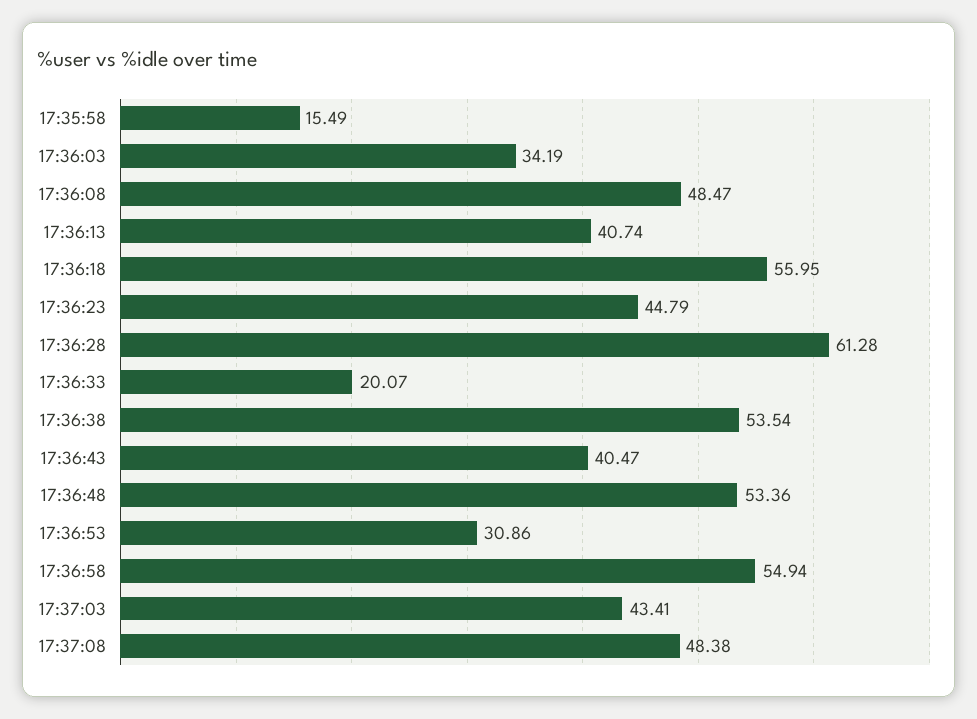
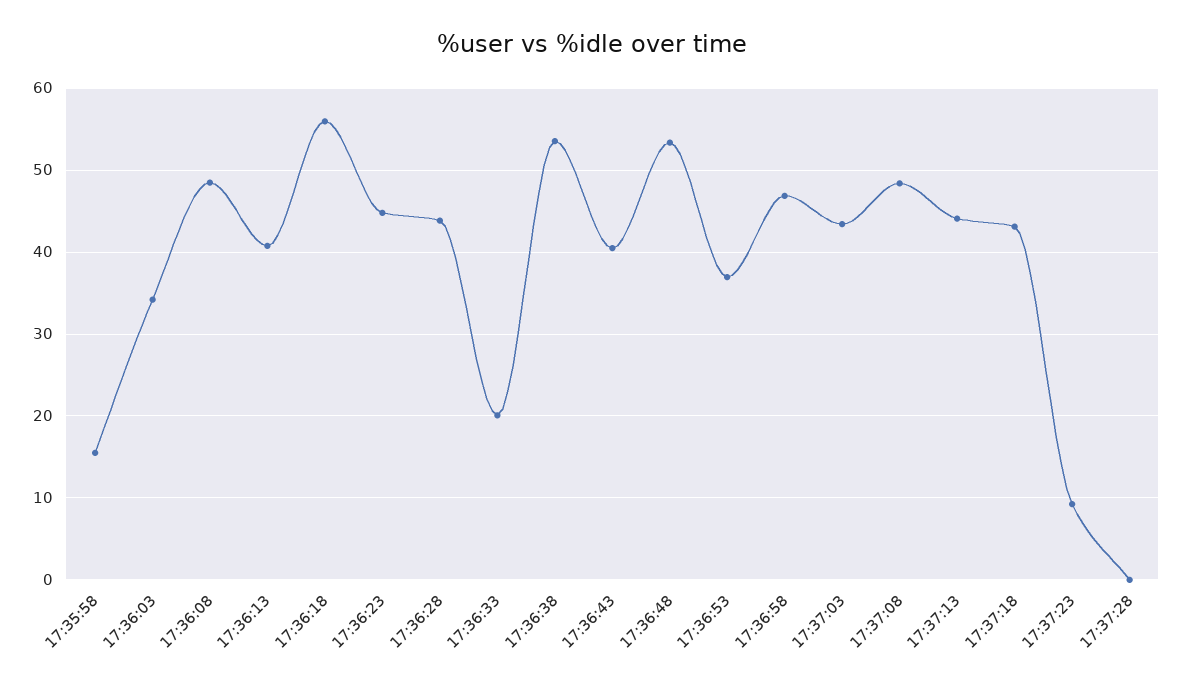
17:36:28: 61.28 -> 44
17:36:53: 30.86 -> 37
17:36:58: 54.94 -> 47
17:37:13: none -> 44
17:37:18: none -> 43
17:37:23: none -> 9
17:37:28: none -> 0

